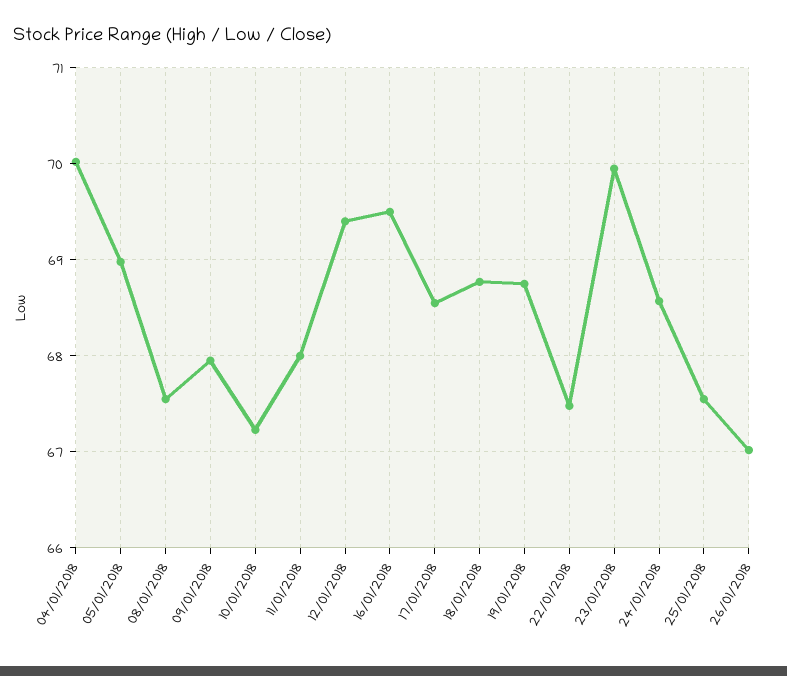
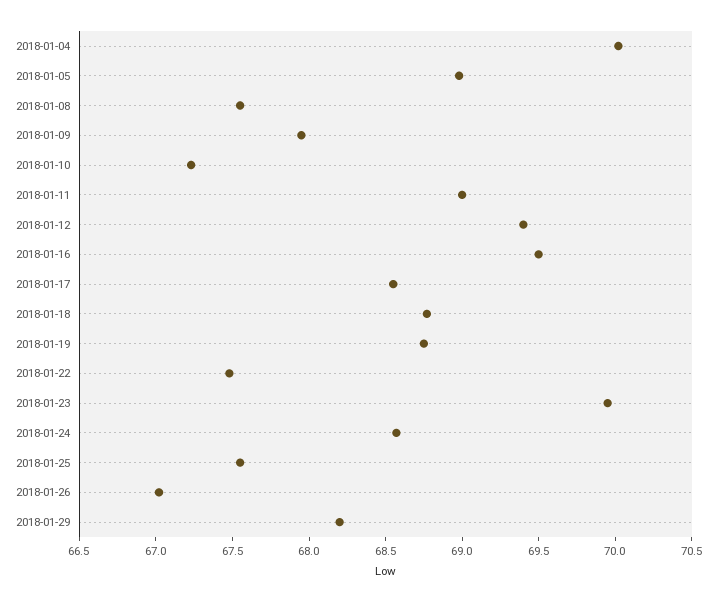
11/01/2018: 68 -> 69
2018-01-29: none -> 68.2

